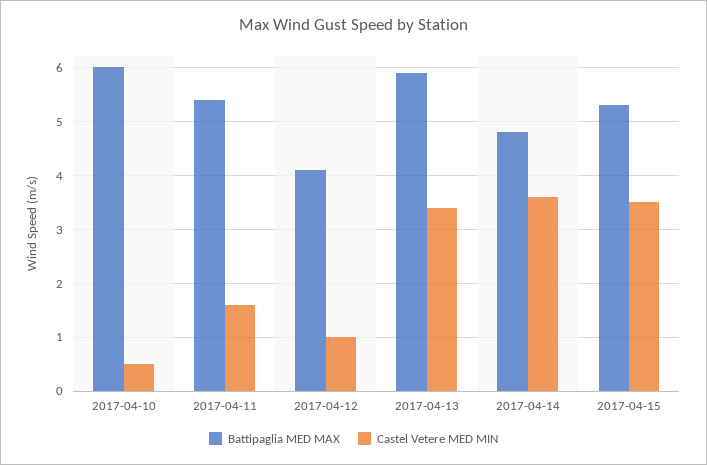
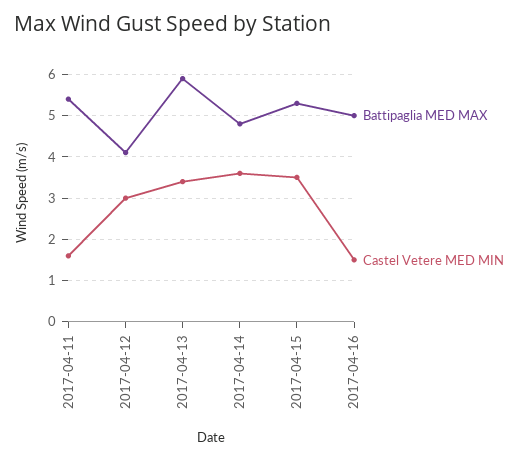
Battipaglia MED MAX, 2017-04-10: 6 -> none
Castel Vetere MED MIN, 2017-04-10: 0.5 -> none
Castel Vetere MED MIN, 2017-04-12: 1 -> 3
Battipaglia MED MAX, 2017-04-16: none -> 5
Castel Vetere MED MIN, 2017-04-16: none -> 1.5

